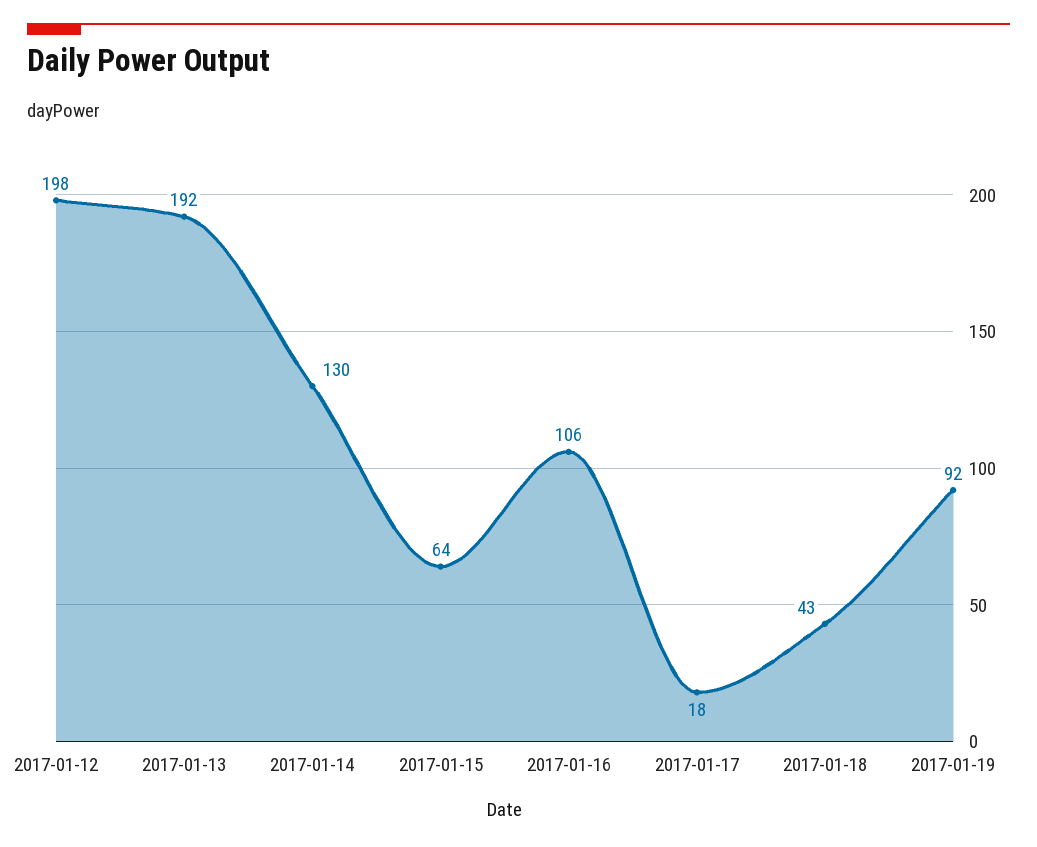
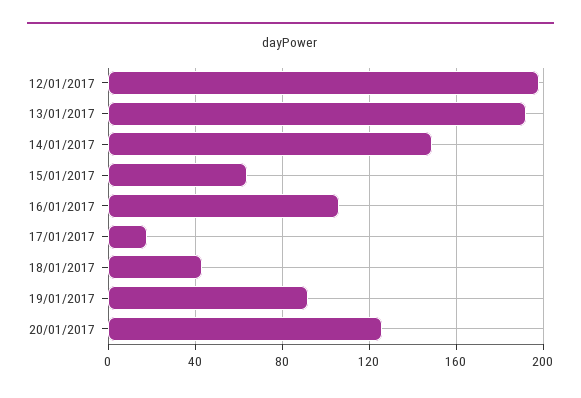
2017-01-14: 130 -> 150
20/01/2017: none -> 125

